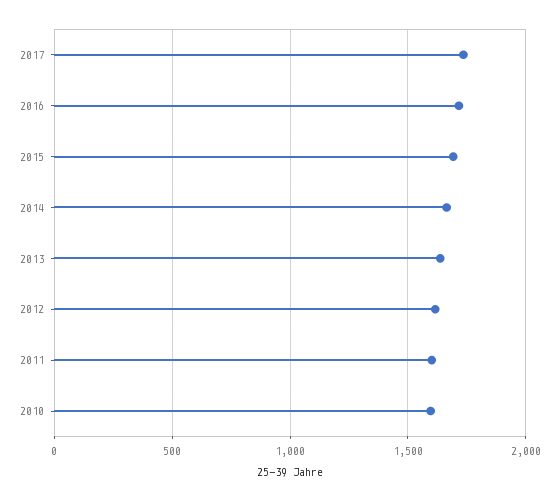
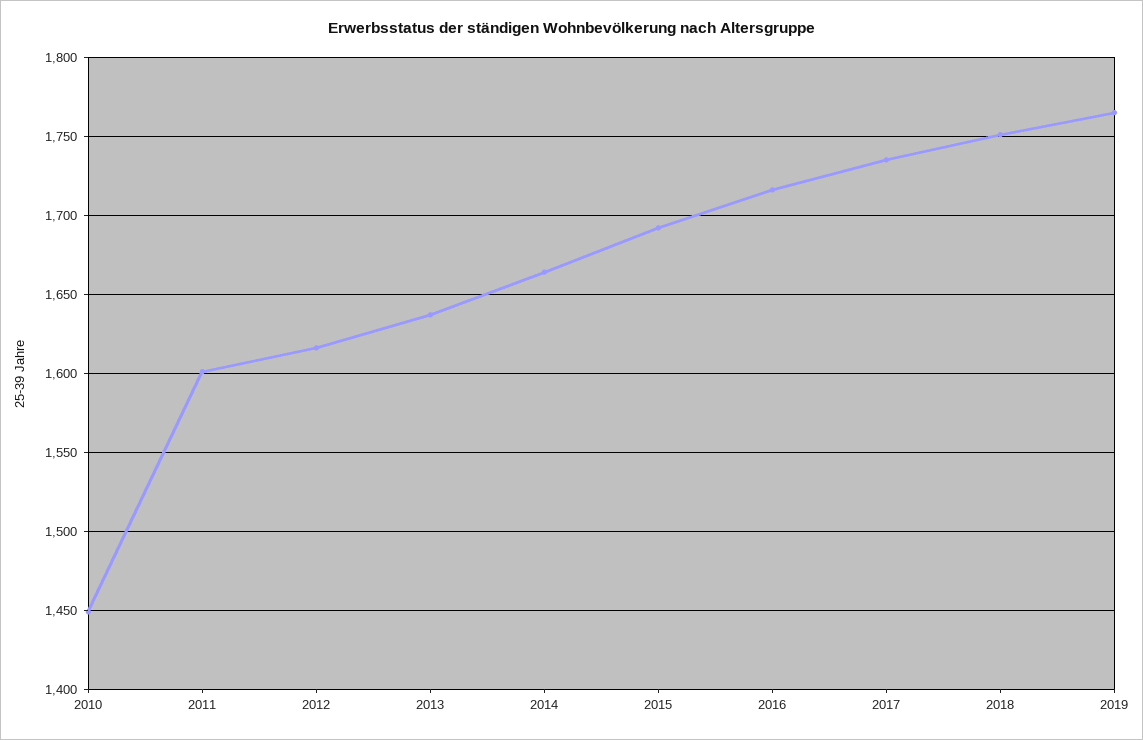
2010: 1600 -> 1450
2018: none -> 1750
2019: none -> 1765

